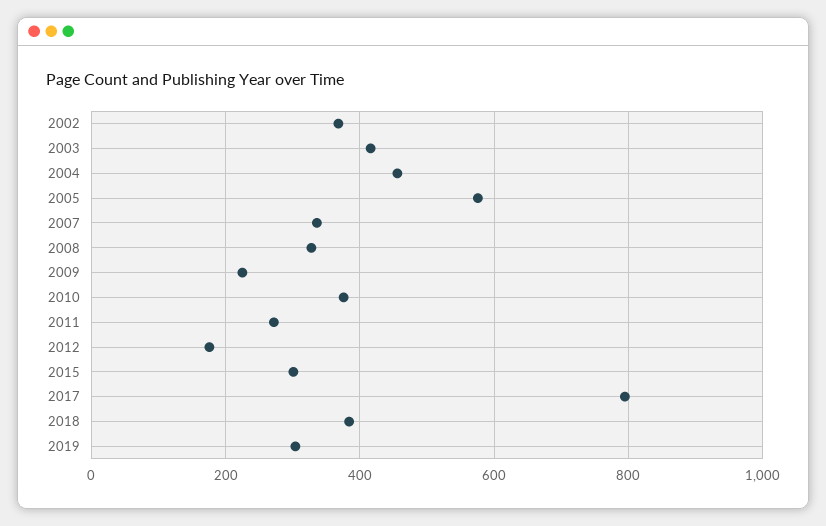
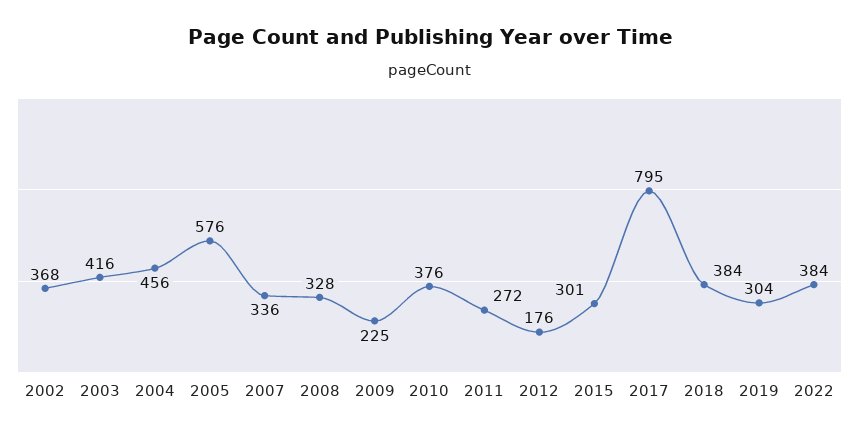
2022: none -> 384

